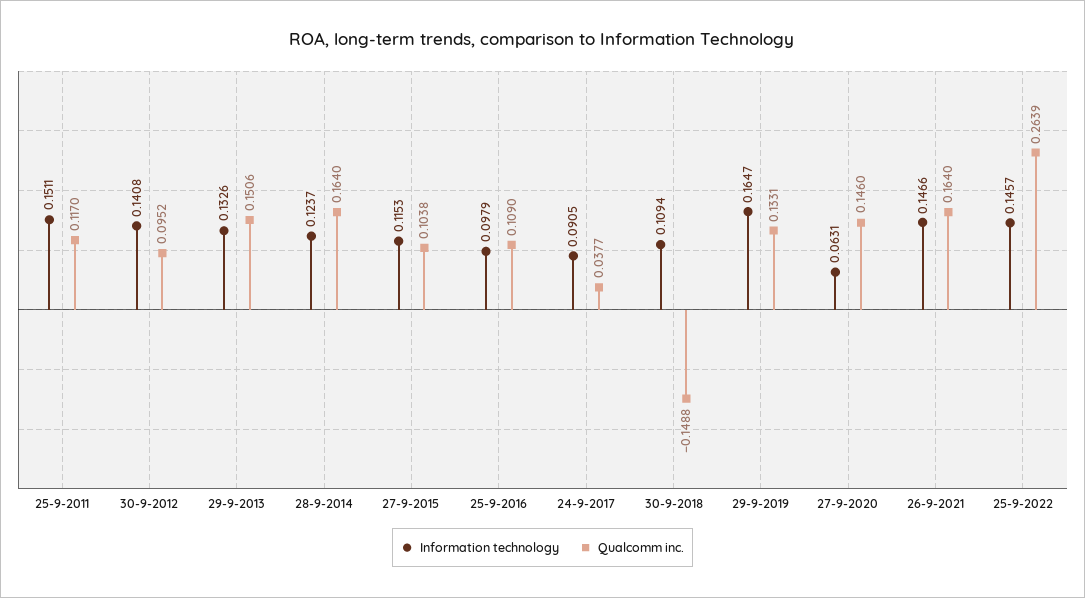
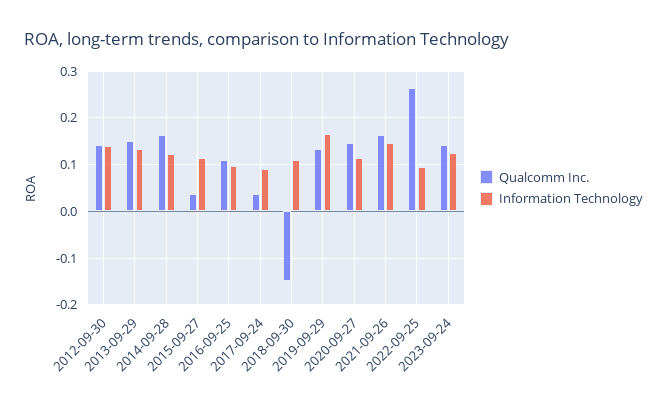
Information technology, 25-9-2011: 0.1511 -> none
Qualcomm inc., 25-9-2011: 0.117 -> none
Qualcomm inc., 30-9-2012: 0.0952 -> 0.14
Qualcomm inc., 27-9-2015: 0.1038 -> 0.04
Information technology, 27-9-2020: 0.0631 -> 0.12
Information technology, 25-9-2022: 0.1457 -> 0.1
Qualcomm inc., 2023-09-24: none -> 0.14
Information technology, 2023-09-24: none -> 0.12

